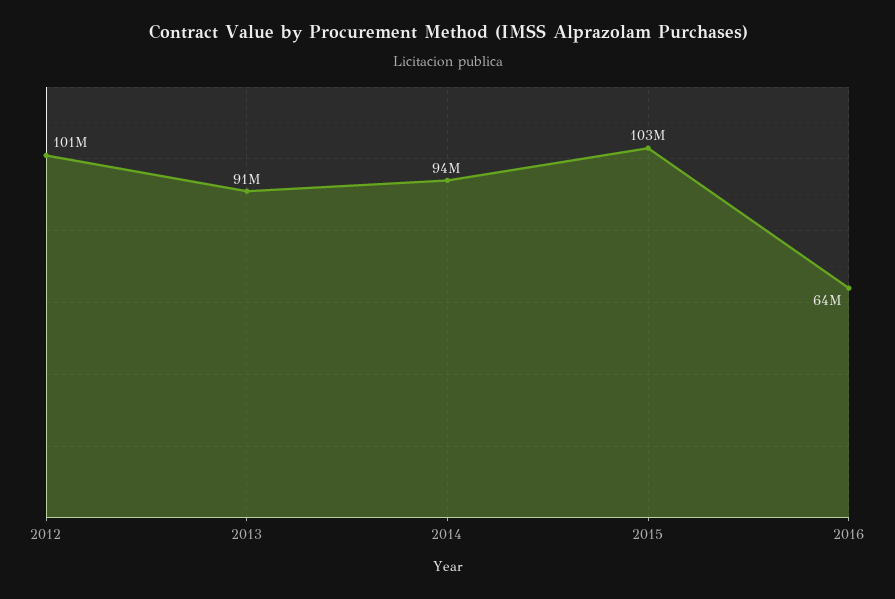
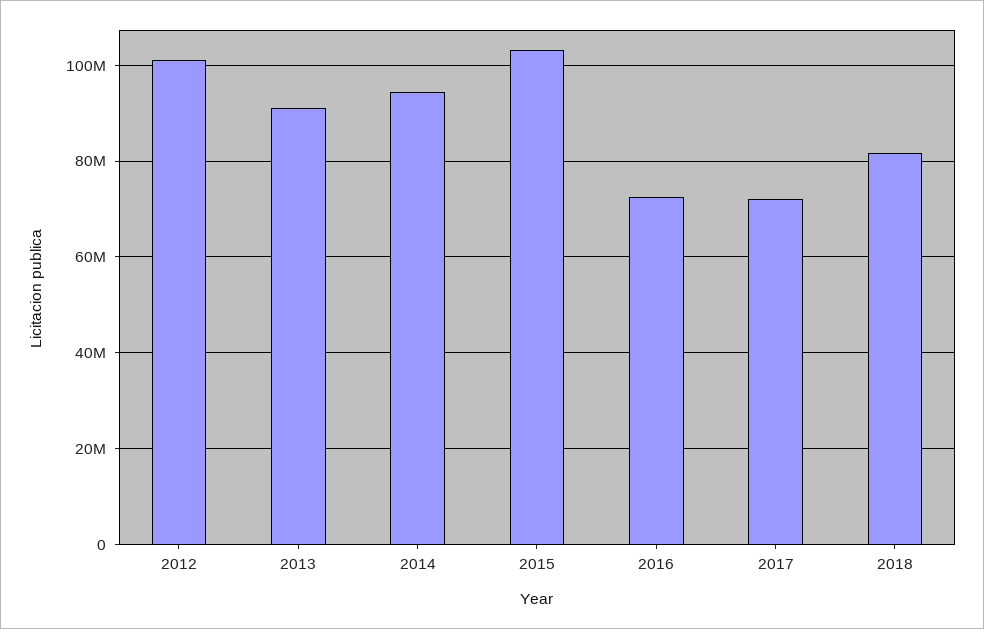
2016: 64000000 -> 72000000
2017: none -> 72000000
2018: none -> 82000000

